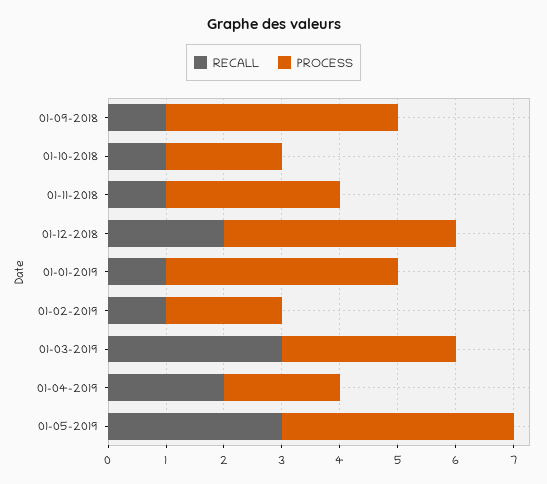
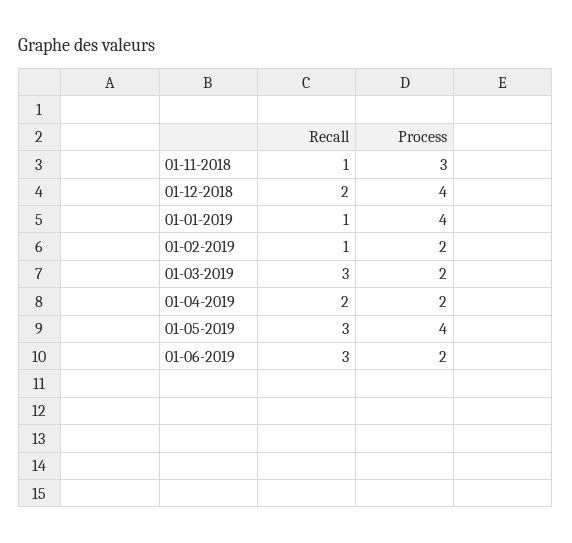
RECALL, 01-09-2018: 1 -> none
PROCESS, 01-09-2018: 4 -> none
RECALL, 01-10-2018: 1 -> none
PROCESS, 01-10-2018: 2 -> none
PROCESS, 01-03-2019: 3 -> 2
RECALL, 01-06-2019: none -> 3
PROCESS, 01-06-2019: none -> 2

